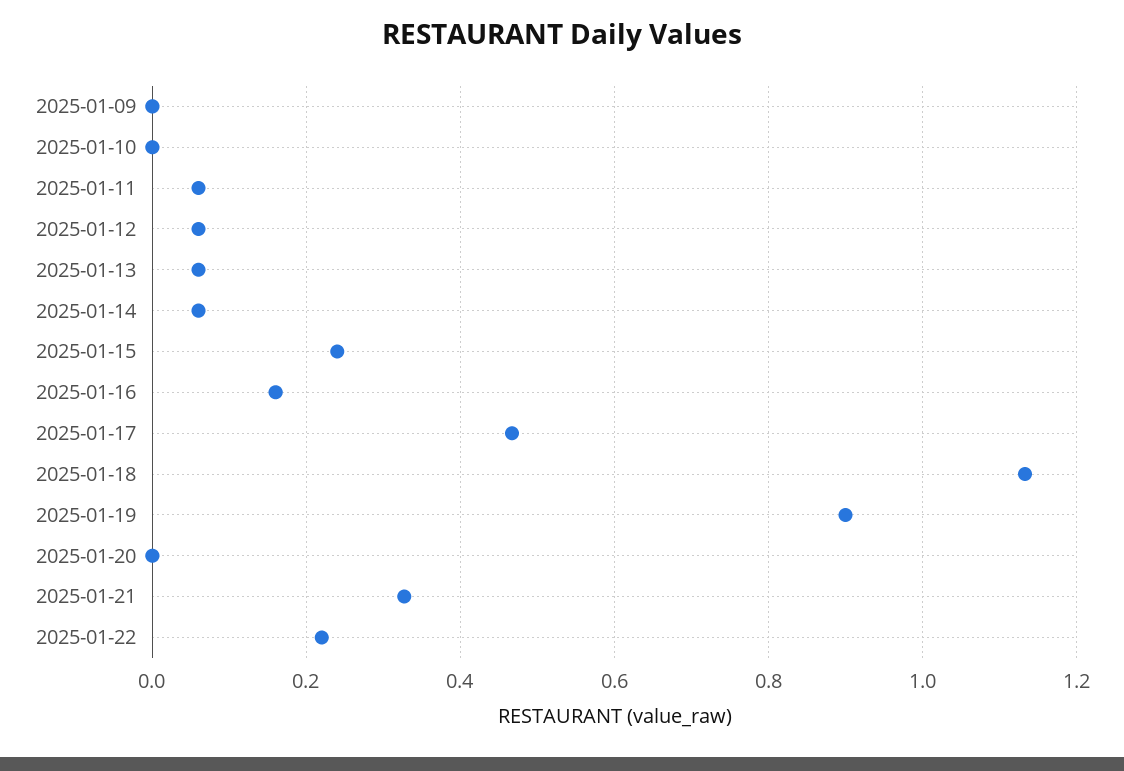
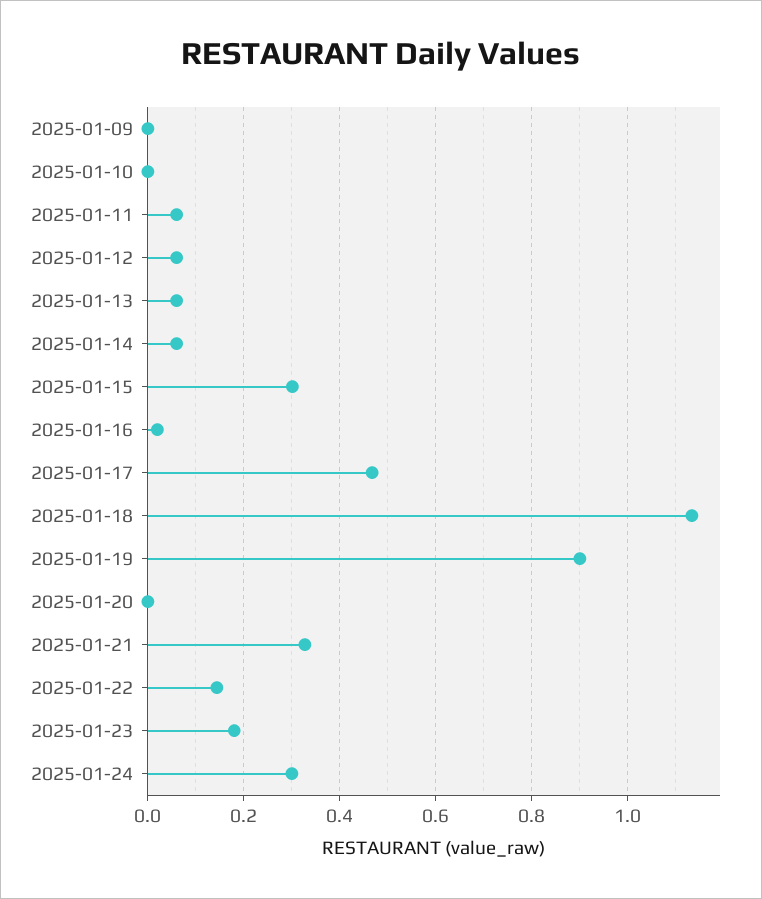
2025-01-15: 0.24 -> 0.3
2025-01-16: 0.16 -> 0.02
2025-01-22: 0.22 -> 0.14
2025-01-23: none -> 0.18
2025-01-24: none -> 0.3

